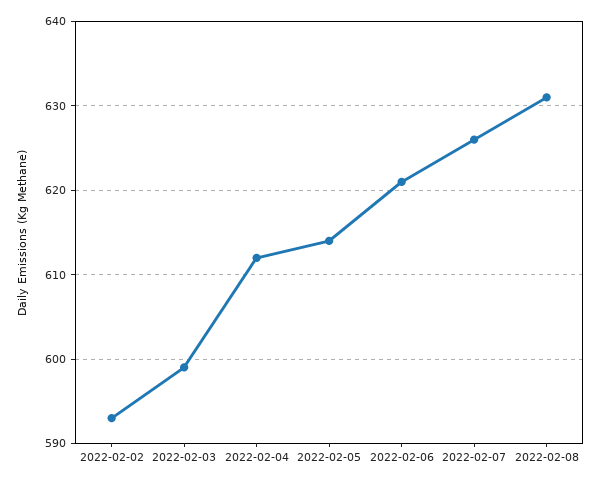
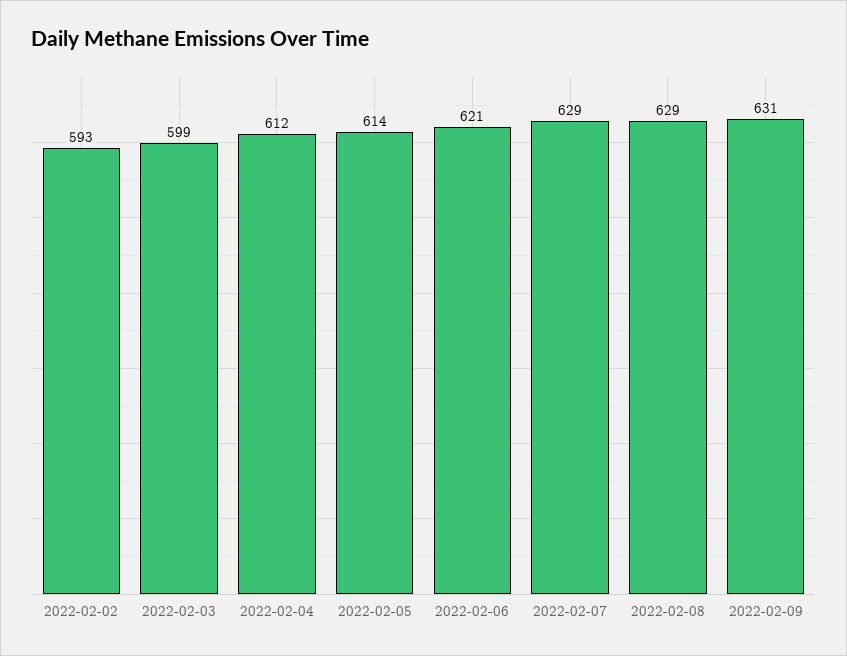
2022-02-07: 626 -> 629
2022-02-08: 631 -> 629
2022-02-09: none -> 631

